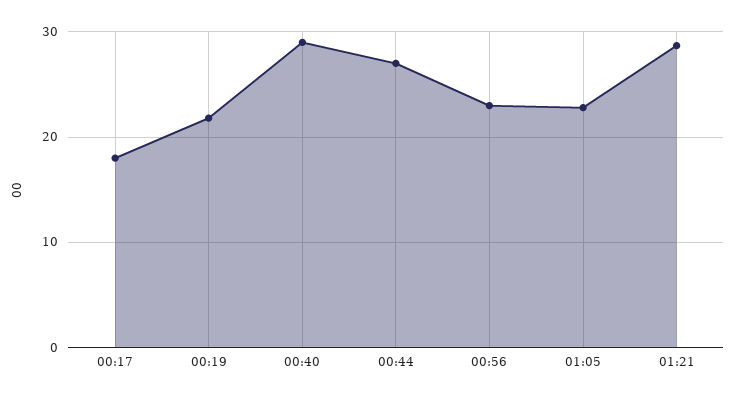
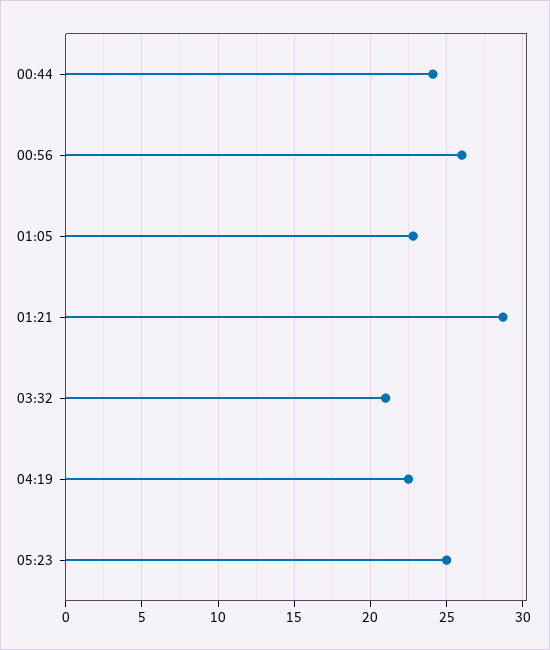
00:17: 18 -> none
00:19: 22 -> none
00:40: 29 -> none
00:44: 27 -> 24
00:56: 23 -> 26
03:32: none -> 21
04:19: none -> 22.5
05:23: none -> 25

